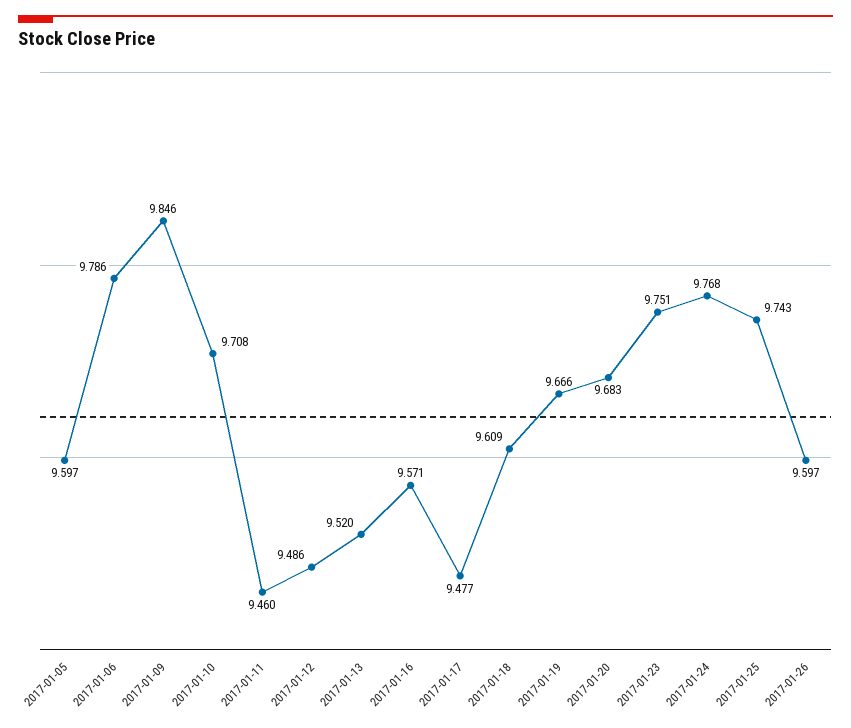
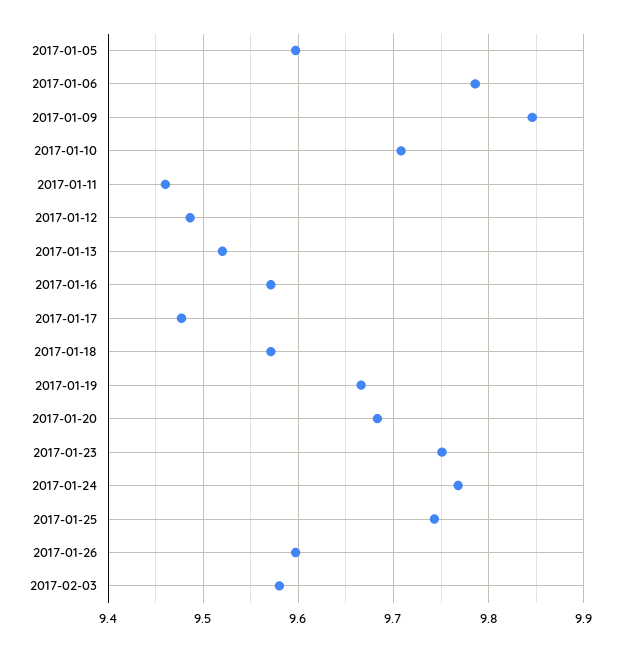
2017-01-18: 9.609 -> 9.57
2017-02-03: none -> 9.58

